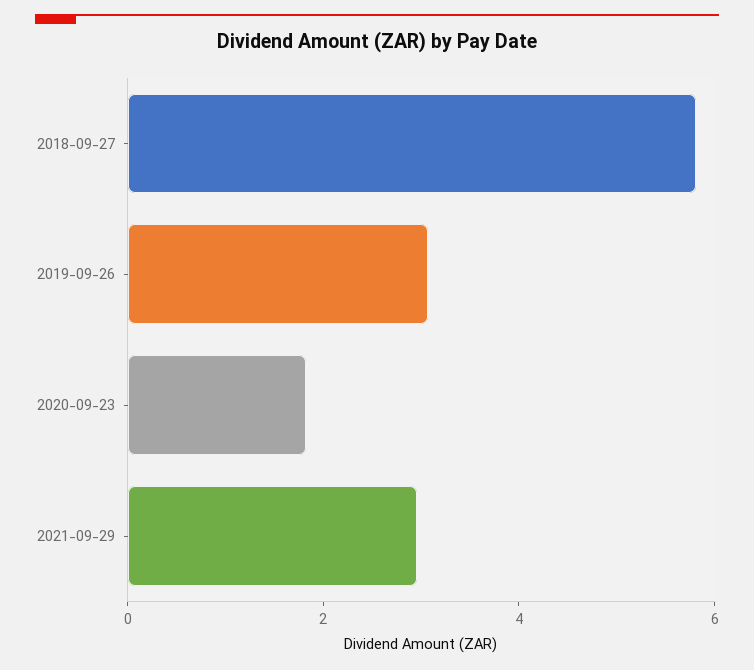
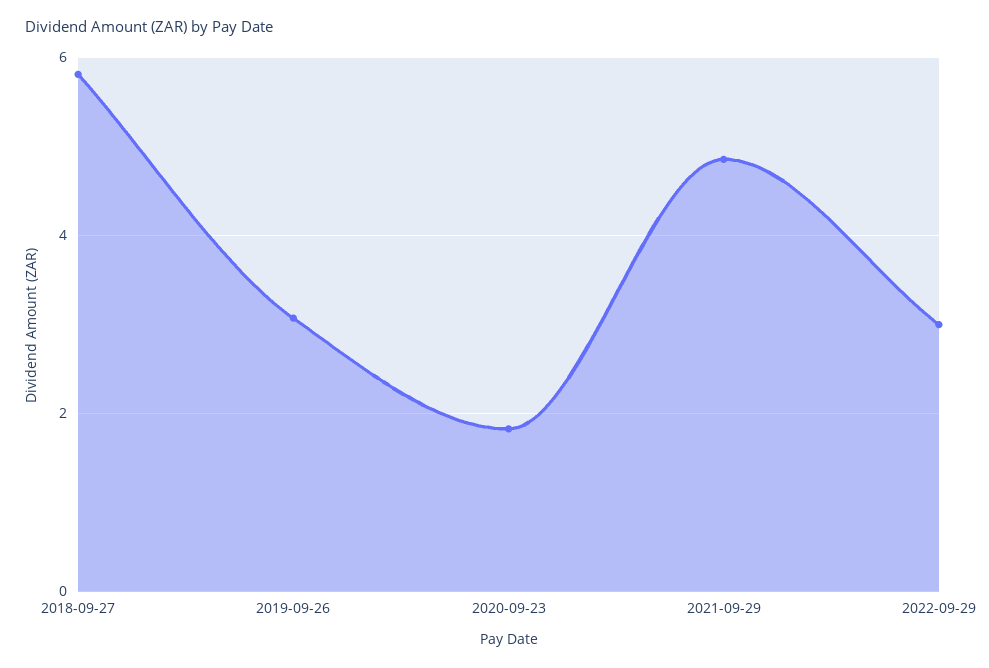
2021-09-29: 3 -> 4.8
2022-09-29: none -> 3

